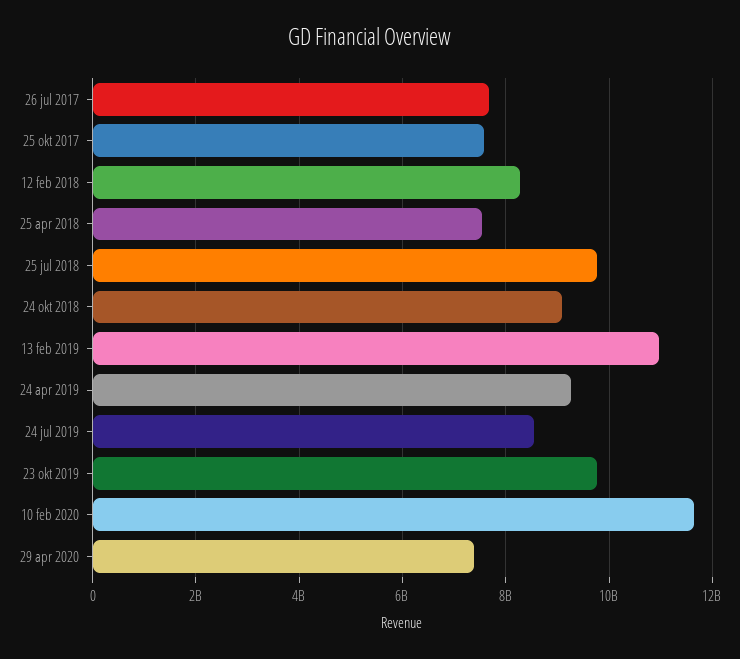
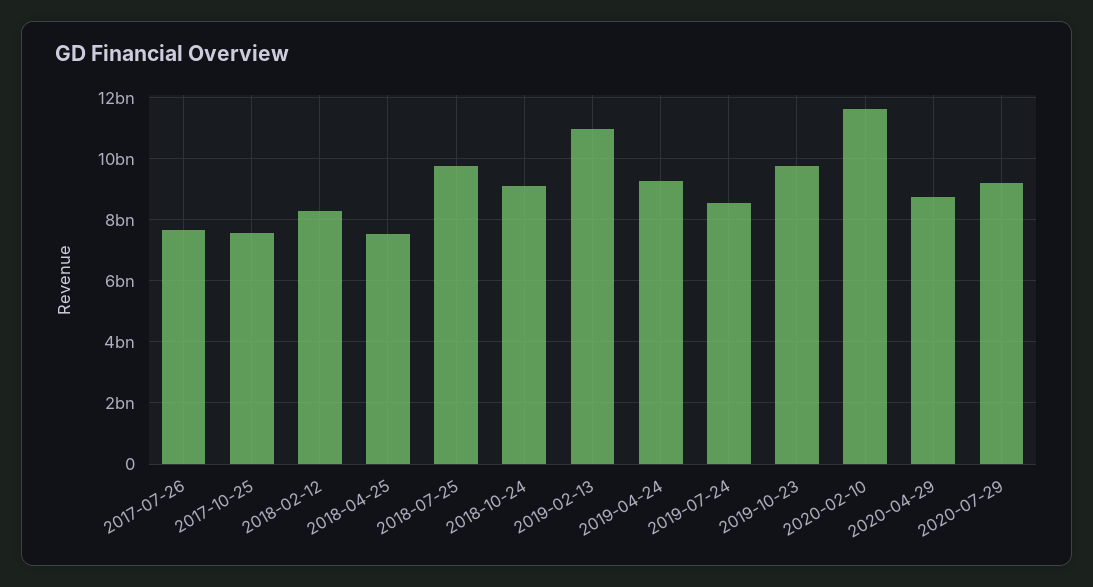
29 apr 2020: 7400000000 -> 8800000000
2020-07-29: none -> 9200000000

